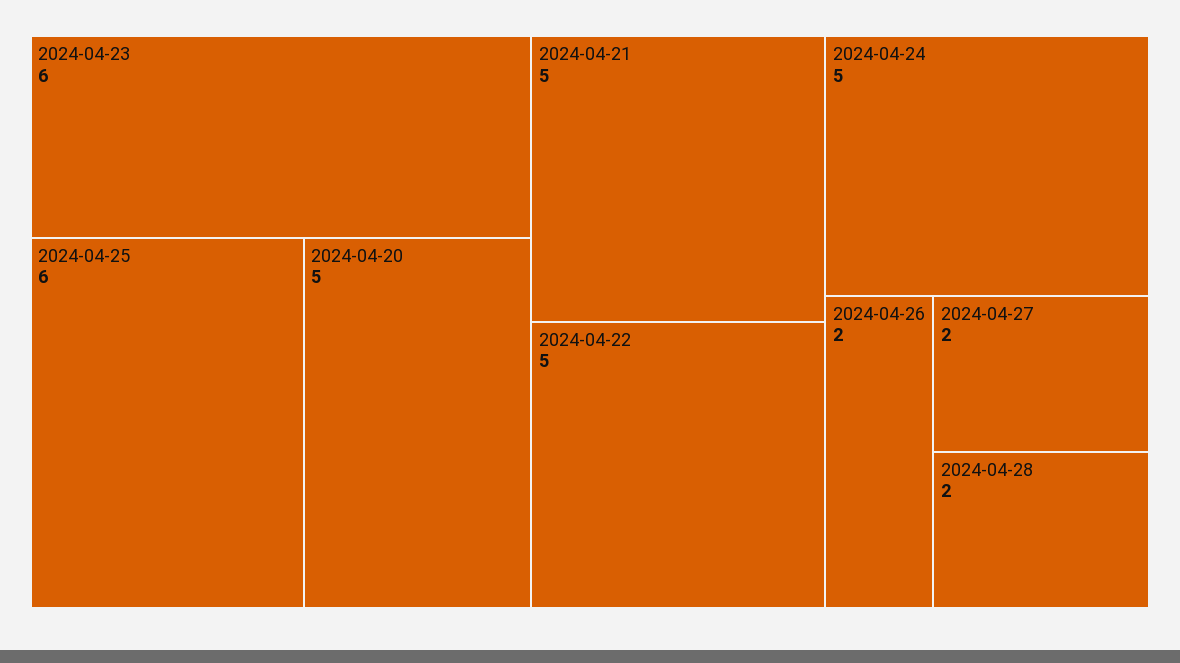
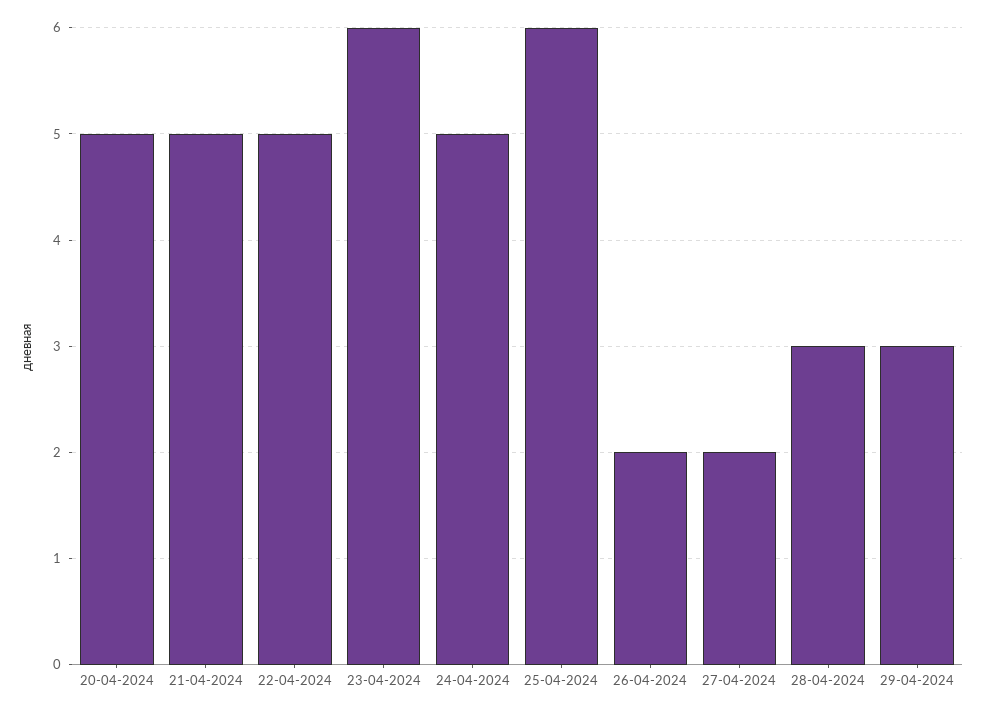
2024-04-28: 2 -> 3
29-04-2024: none -> 3

